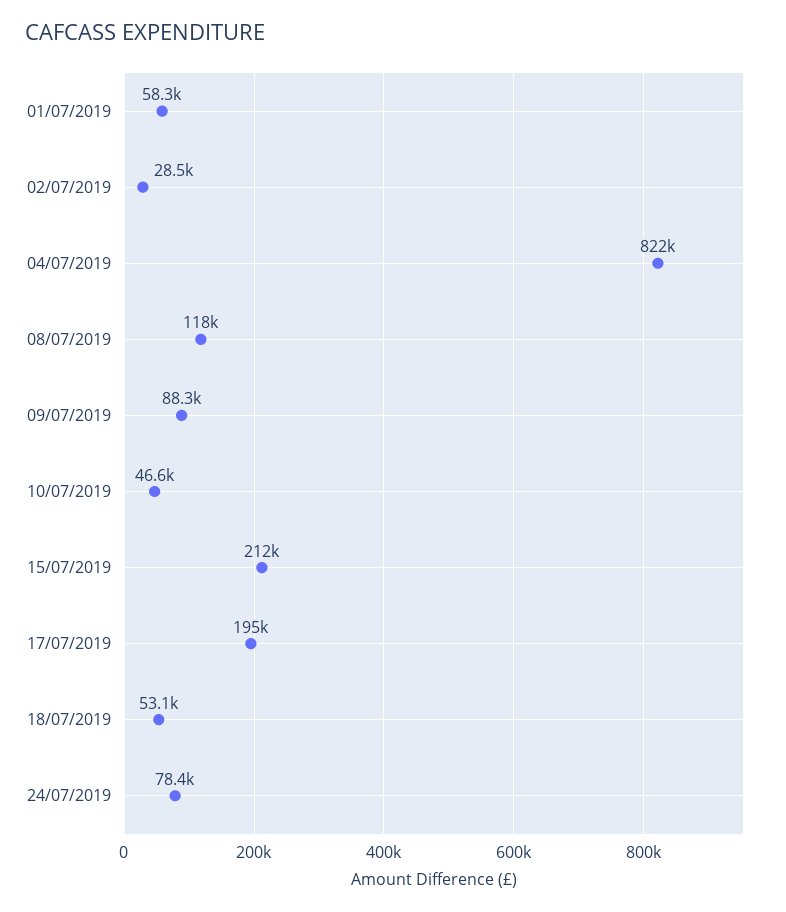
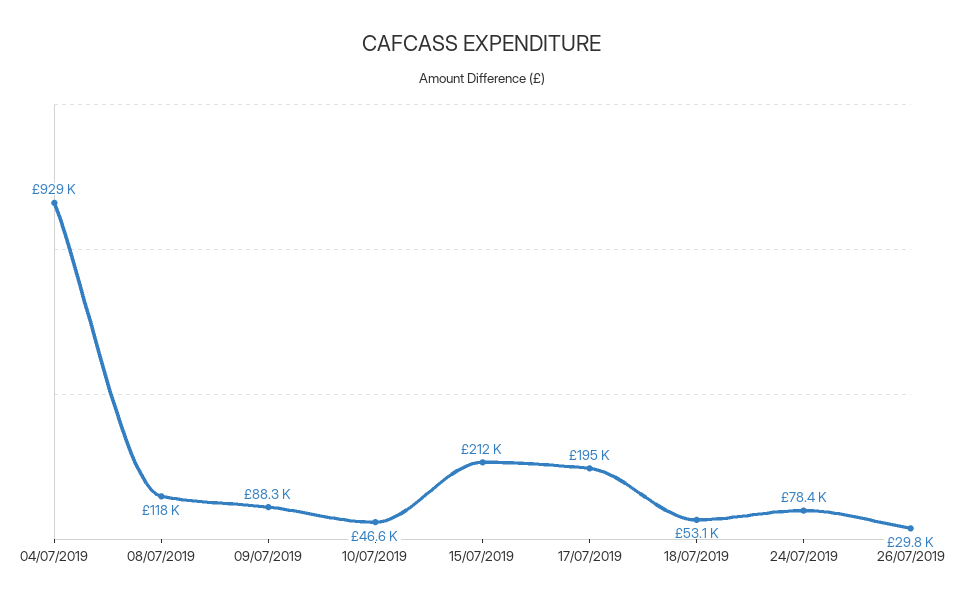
01/07/2019: 58300 -> none
02/07/2019: 28500 -> none
04/07/2019: 822000 -> 929000
26/07/2019: none -> 29800

